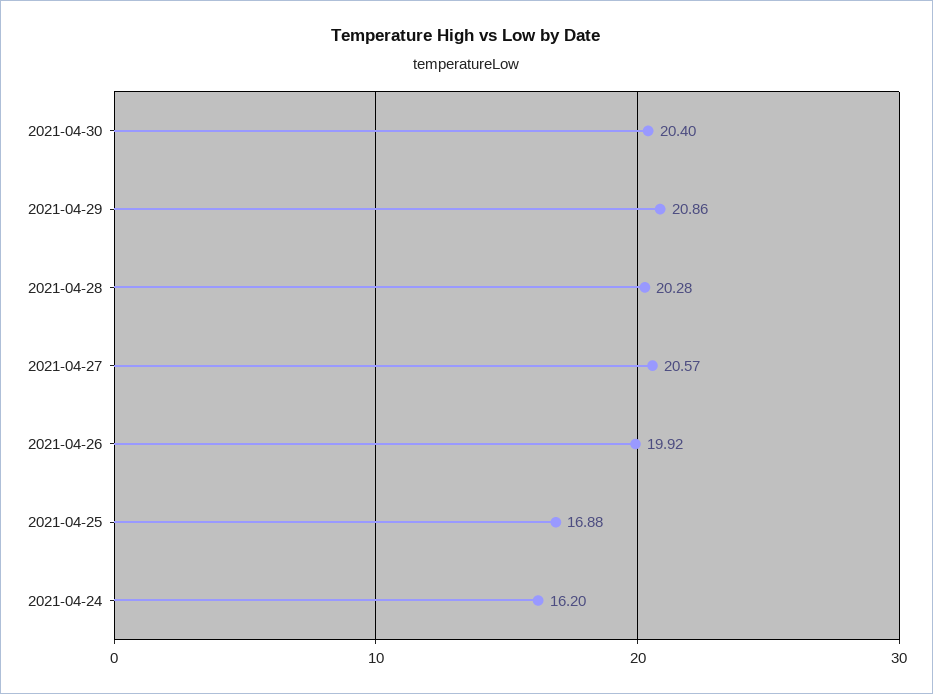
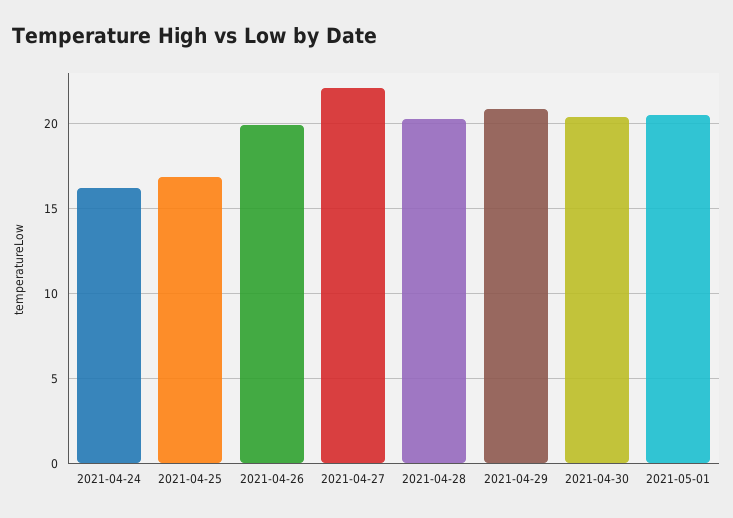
2021-04-27: 20.57 -> 22
2021-05-01: none -> 20.5

